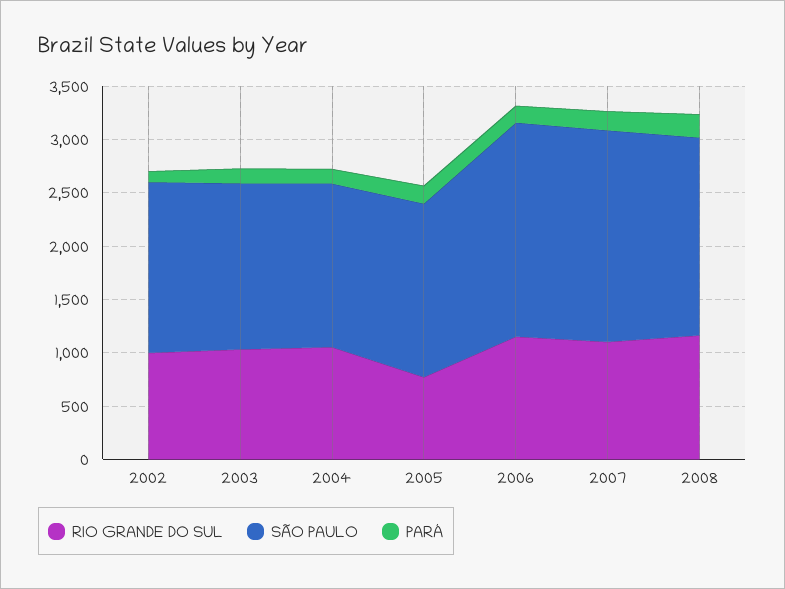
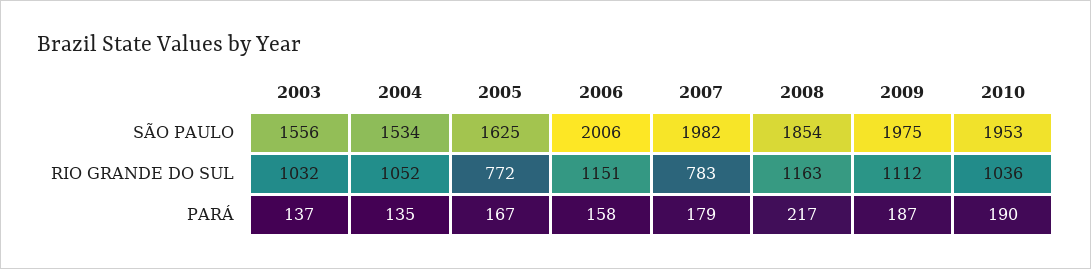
RIO GRANDE DO SUL, 2002: 1000 -> none
SÃO PAULO, 2002: 1600 -> none
PARÁ, 2002: 100 -> none
RIO GRANDE DO SUL, 2007: 1100 -> 783
SÃO PAULO, 2009: none -> 1975
SÃO PAULO, 2010: none -> 1953
RIO GRANDE DO SUL, 2009: none -> 1112
RIO GRANDE DO SUL, 2010: none -> 1036
PARÁ, 2009: none -> 187
PARÁ, 2010: none -> 190

